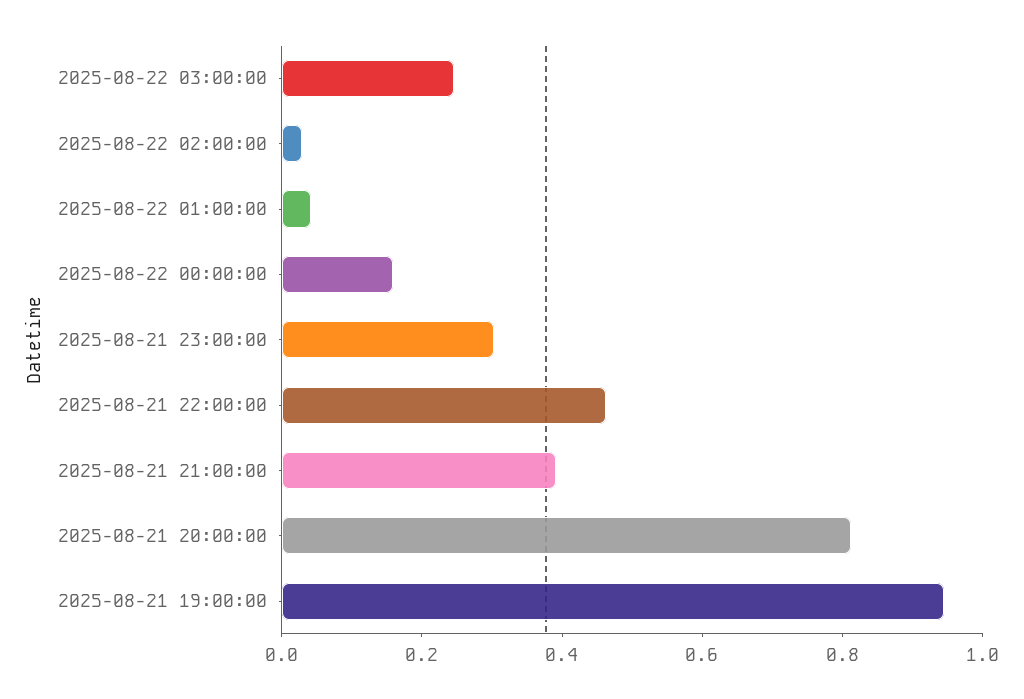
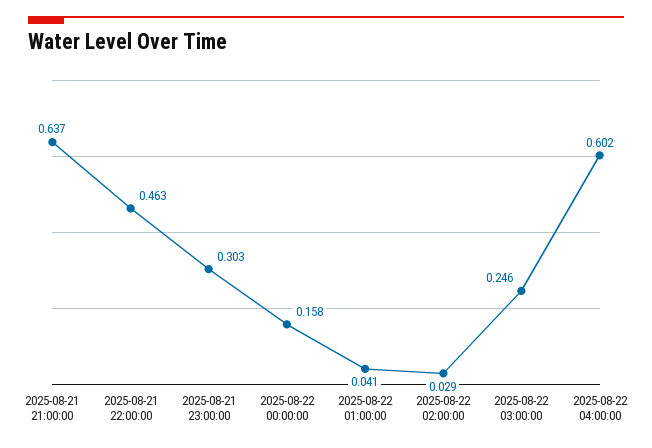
2025-08-21 21:00:00: 0.4 -> 0.637
2025-08-21 20:00:00: 0.8 -> none
2025-08-21 19:00:00: 0.95 -> none
2025-08-22 04:00:00: none -> 0.602

